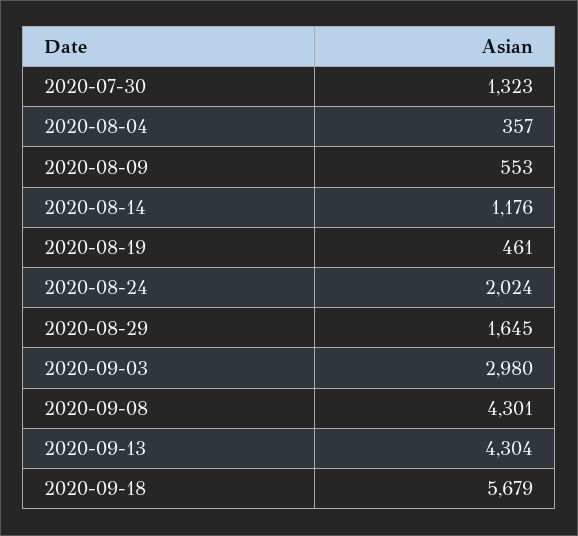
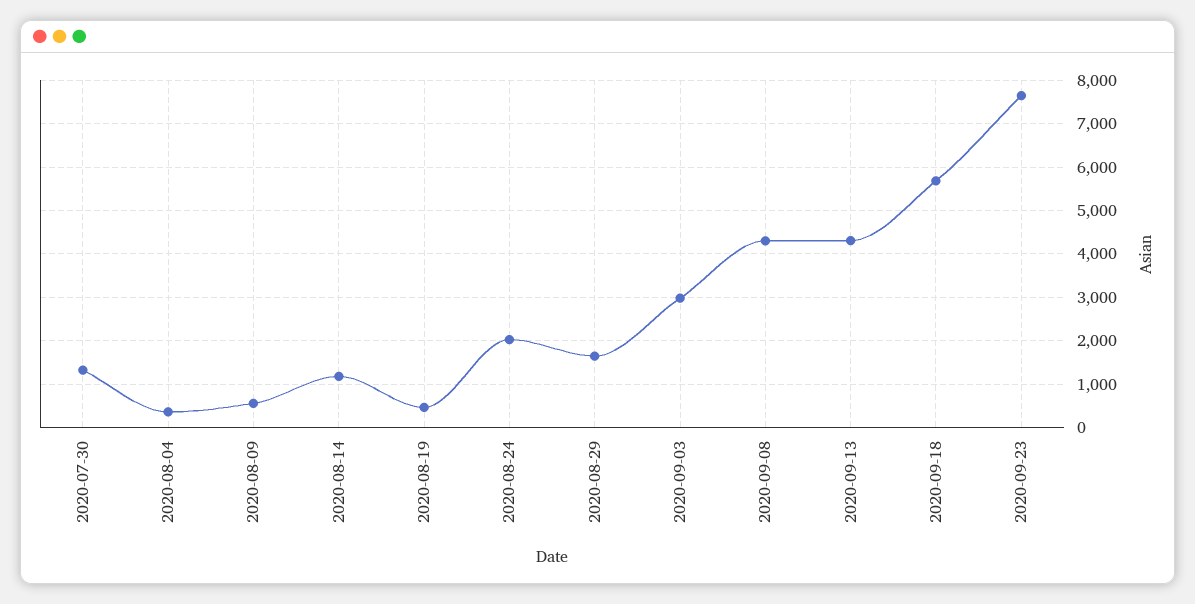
2020-09-23: none -> 7600

